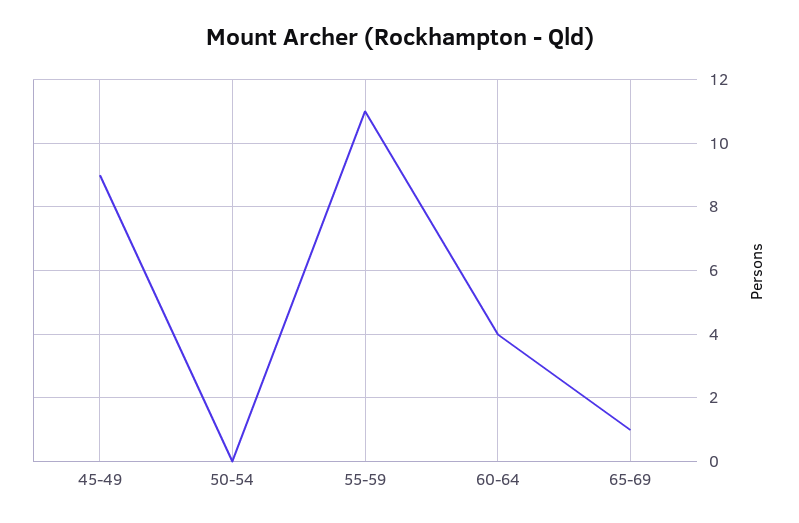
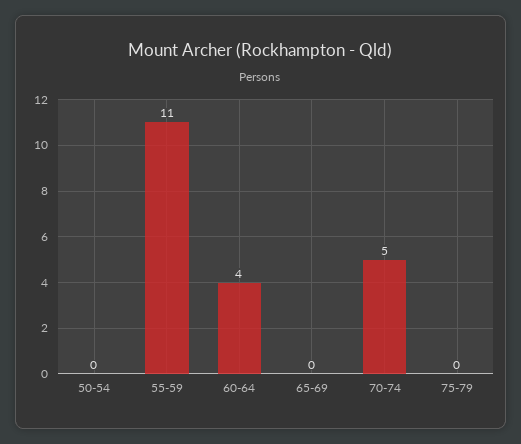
45-49: 9 -> none
65-69: 1 -> 0
70-74: none -> 5
75-79: none -> 0

